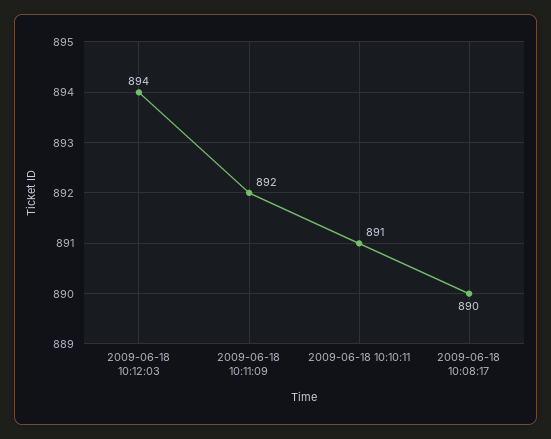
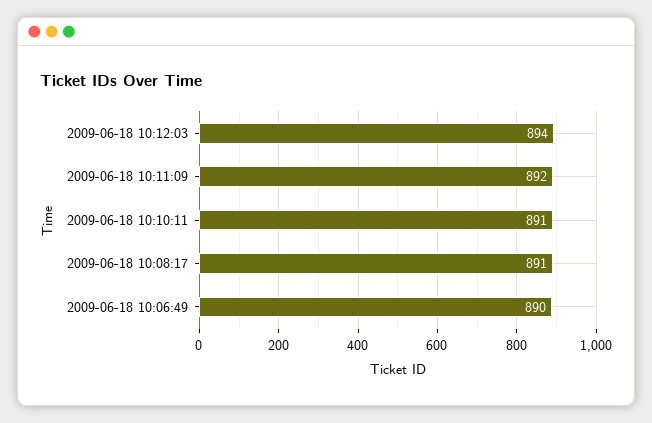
2009-06-18 10:08:17: 890 -> 891
2009-06-18 10:06:49: none -> 890

